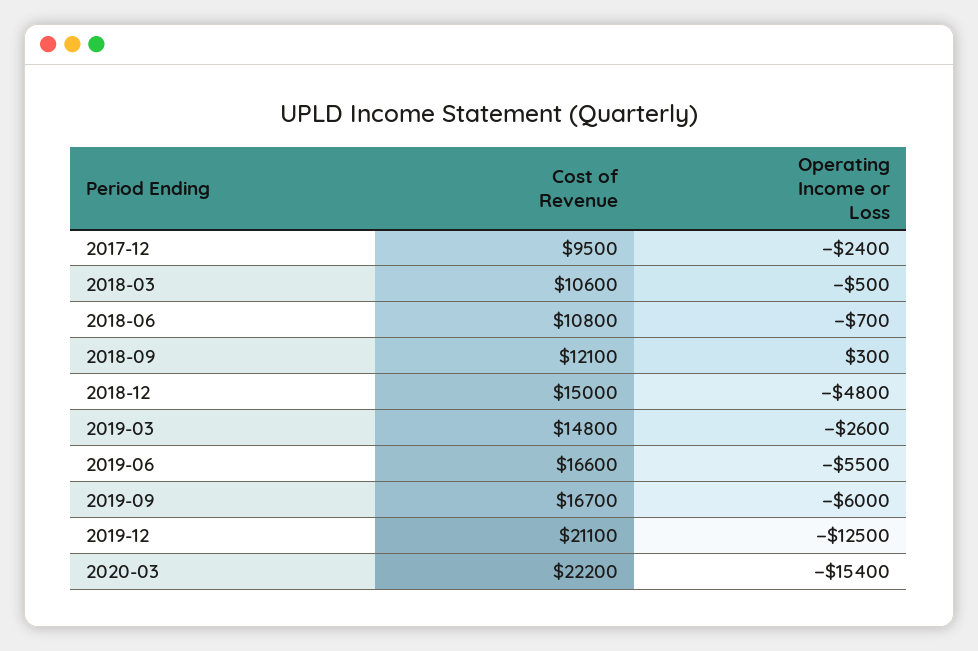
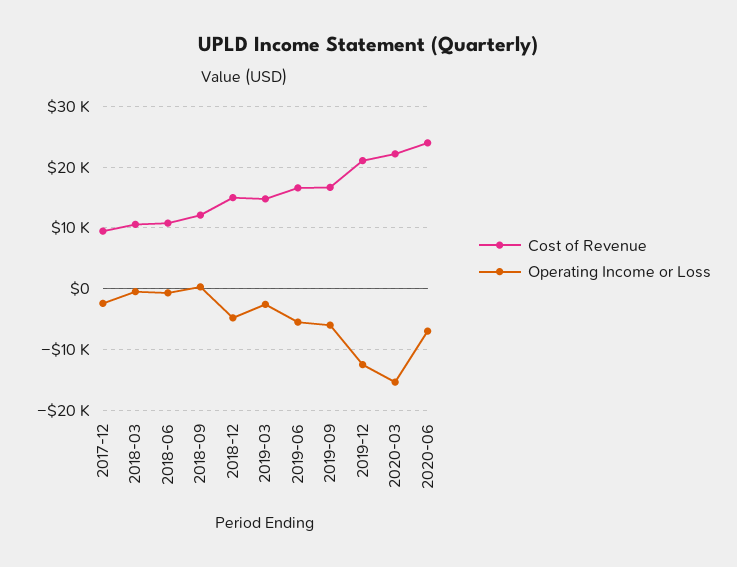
Cost of Revenue, 2020-06: none -> 24000
Operating Income or Loss, 2020-06: none -> -7000

